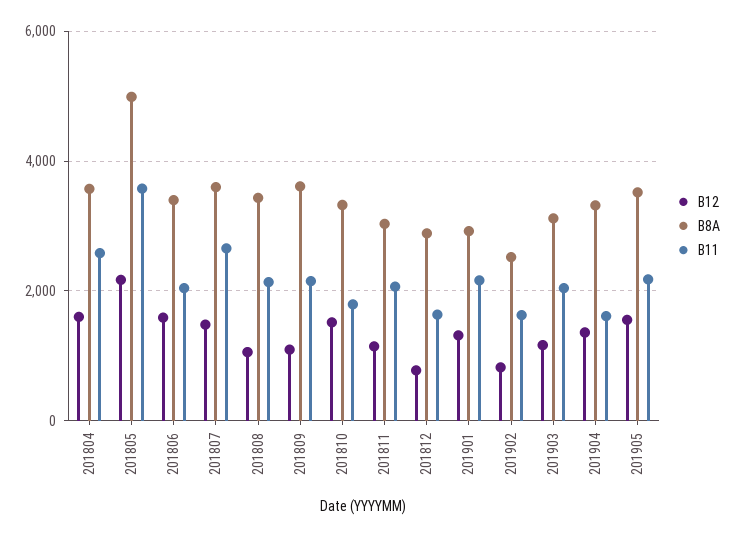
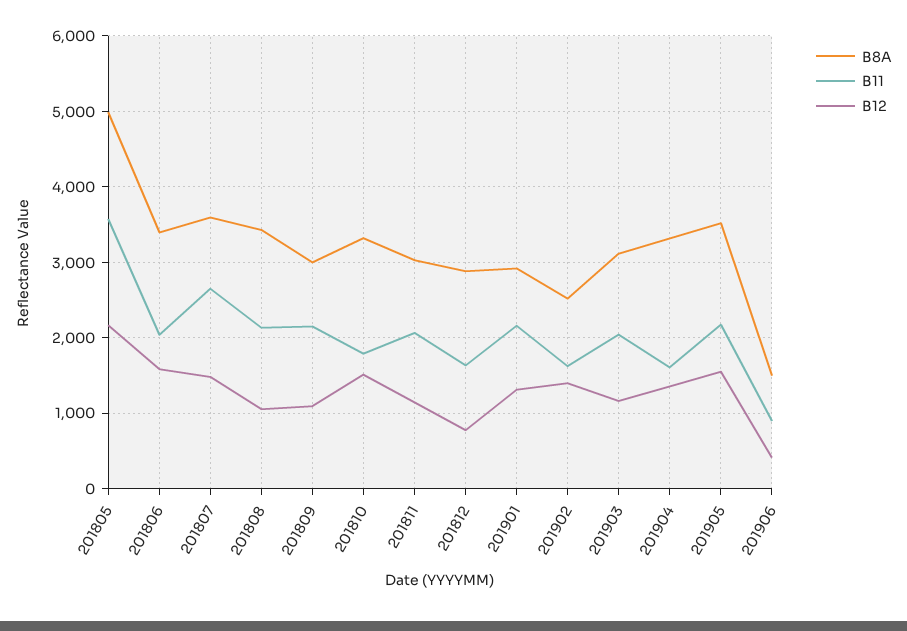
B12, 201804: 1600 -> none
B8A, 201804: 3600 -> none
B11, 201804: 2600 -> none
B8A, 201809: 3600 -> 3000
B12, 201902: 800 -> 1400
B8A, 201906: none -> 1500
B11, 201906: none -> 900
B12, 201906: none -> 400

